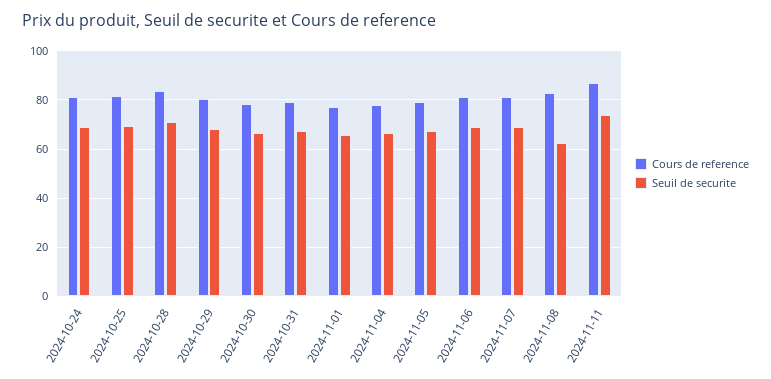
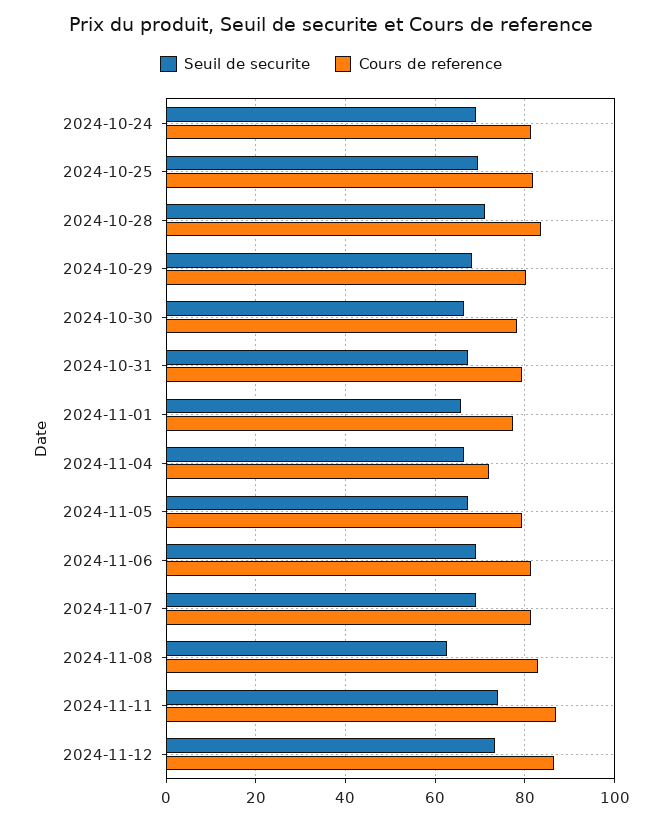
Cours de reference, 2024-11-04: 77.5 -> 72
Seuil de securite, 2024-11-12: none -> 74
Cours de reference, 2024-11-12: none -> 86

